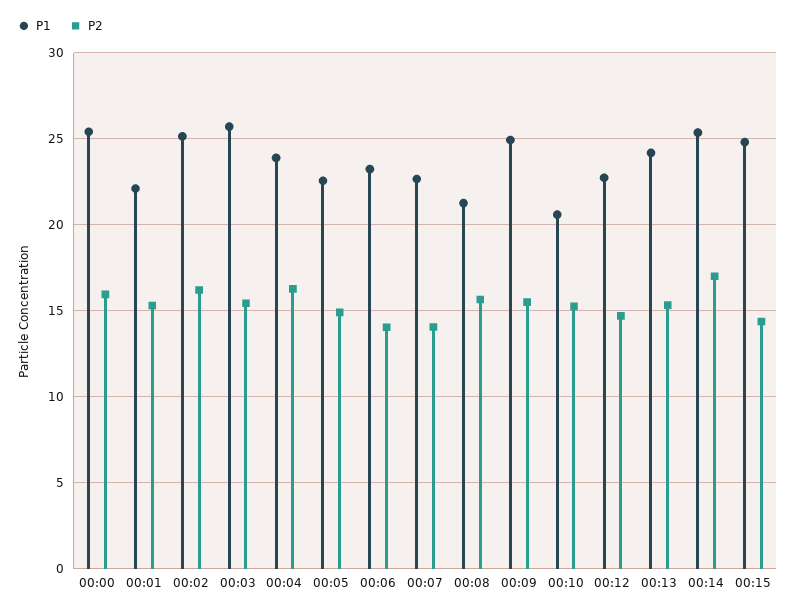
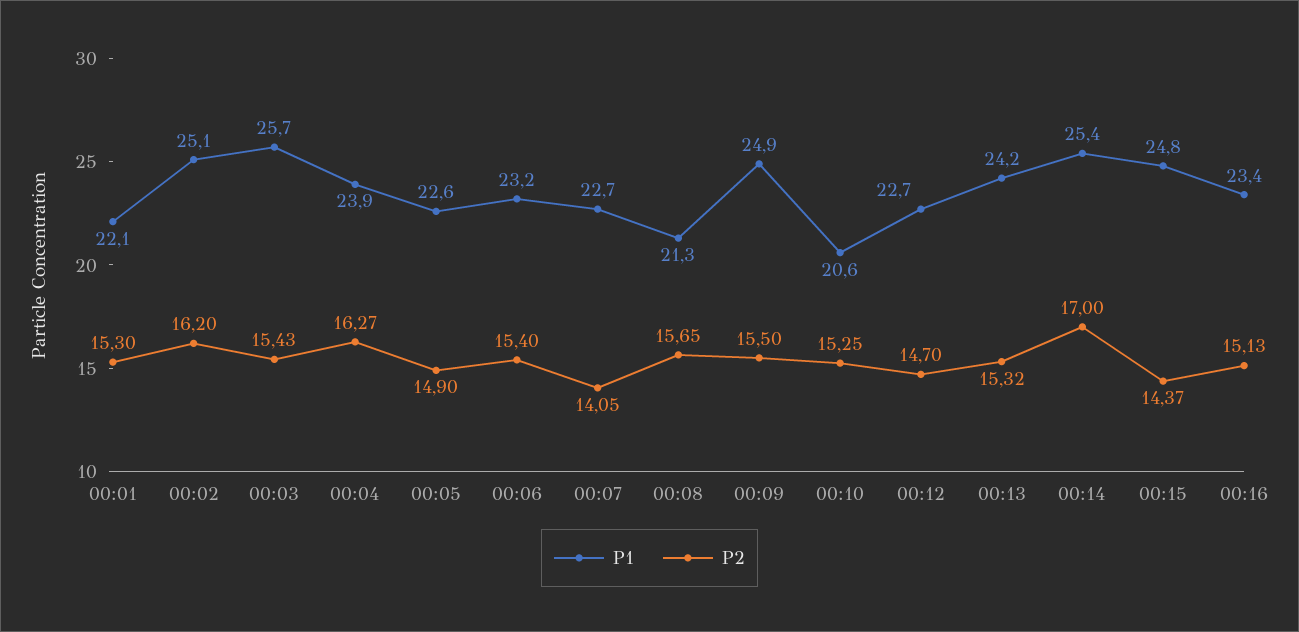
P1, 00:00: 25.5 -> none
P2, 00:00: 16 -> none
P2, 00:06: 14 -> 15.4
P1, 00:16: none -> 23.4
P2, 00:16: none -> 15.13

